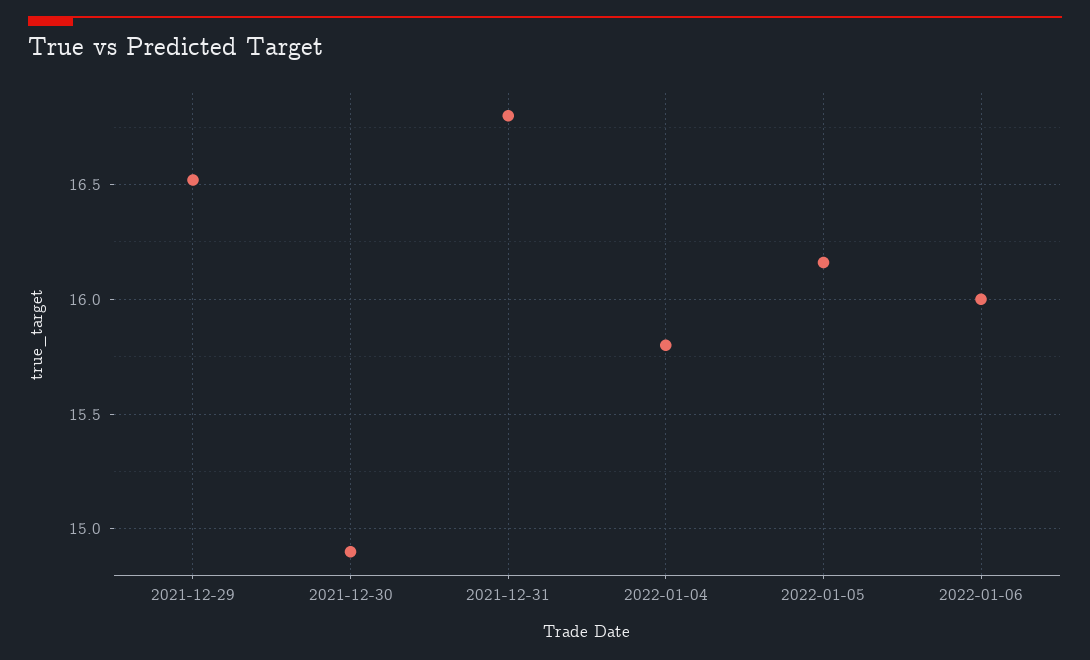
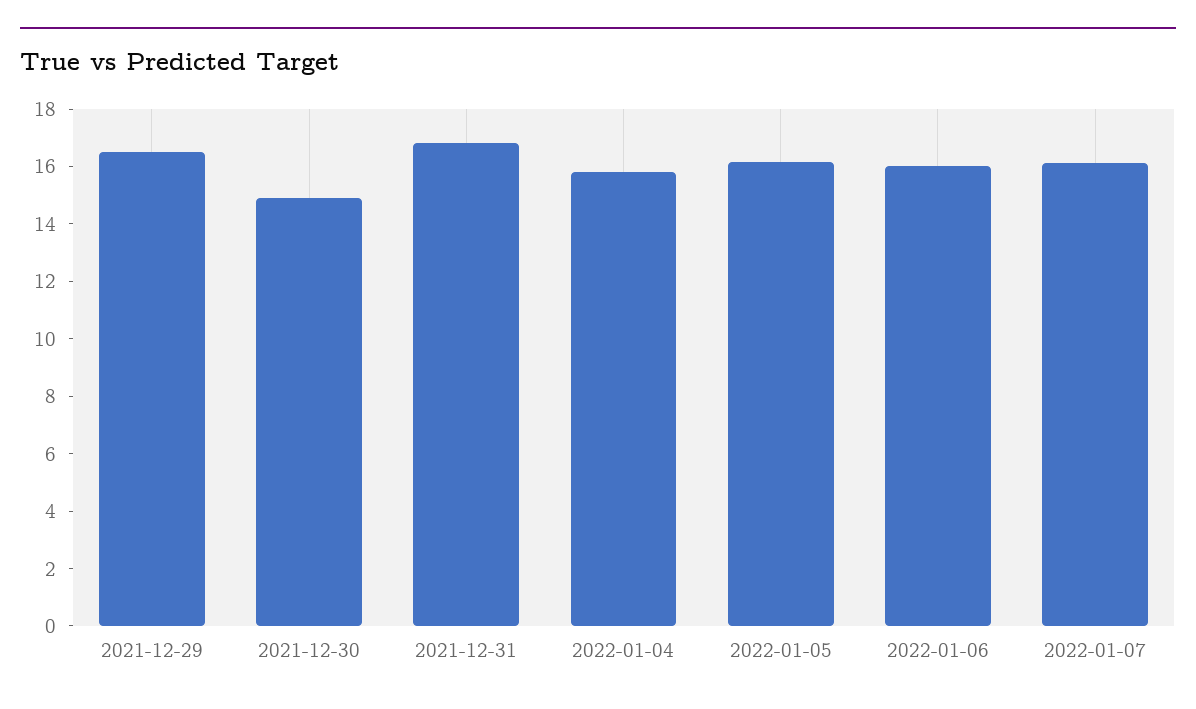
2022-01-07: none -> 16

